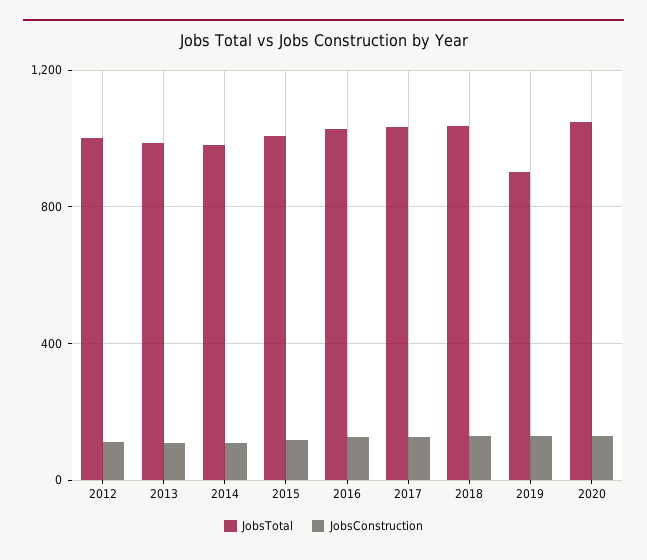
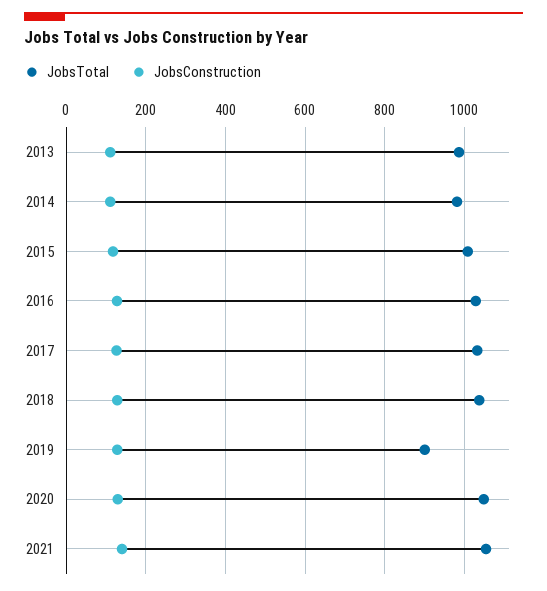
JobsTotal, 2012: 1000 -> none
JobsConstruction, 2012: 100 -> none
JobsTotal, 2021: none -> 1060
JobsConstruction, 2021: none -> 140

